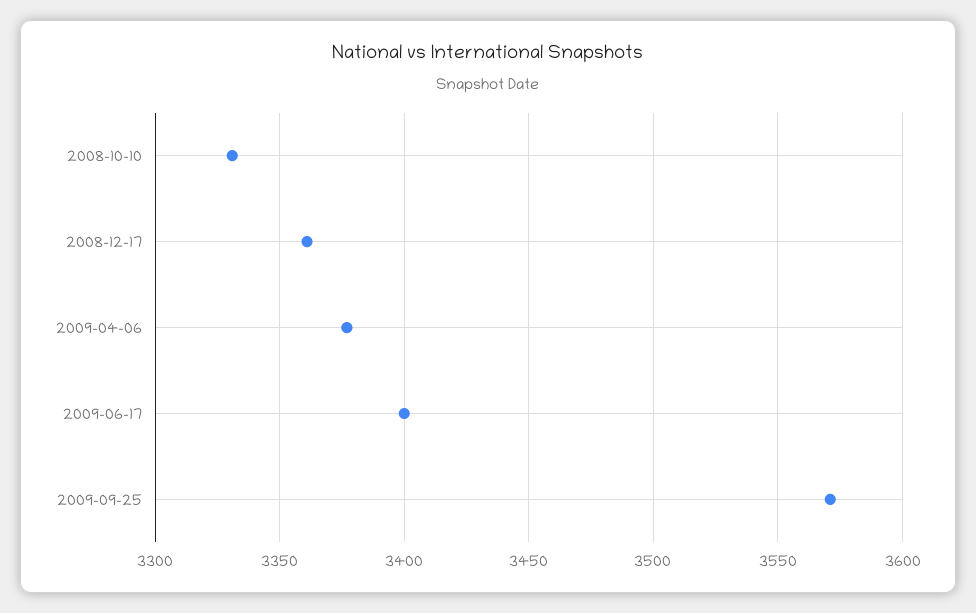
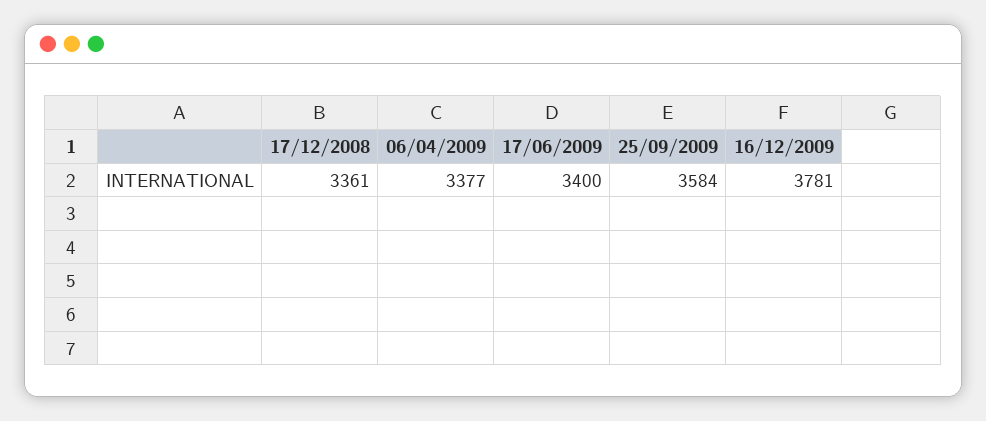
2008-10-10: 3330 -> none
2009-09-25: 3570 -> 3584
16/12/2009: none -> 3781

